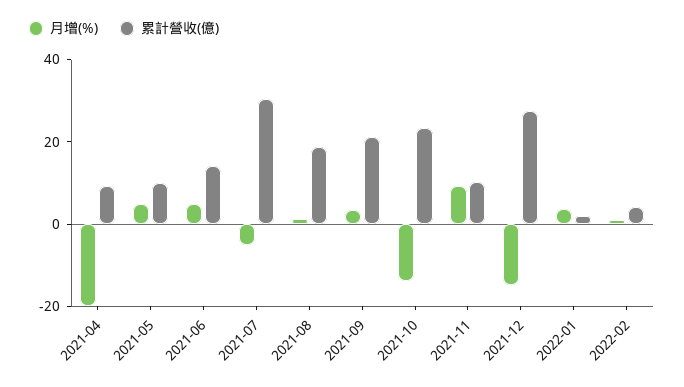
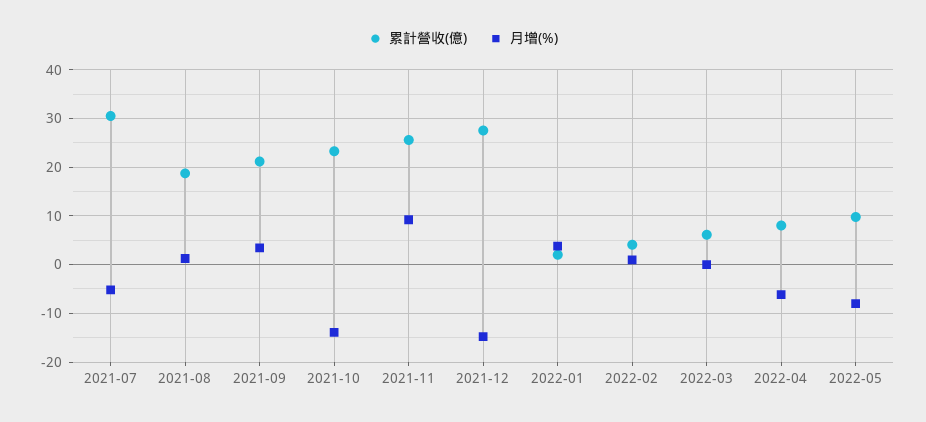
月增(%), 2021-04: -20 -> none
累計營收(億), 2021-04: 10 -> none
月增(%), 2021-05: 5 -> none
累計營收(億), 2021-05: 10 -> none
月增(%), 2021-06: 5 -> none
累計營收(億), 2021-06: 15 -> none
累計營收(億), 2021-11: 10 -> 26
累計營收(億), 2022-03: none -> 6
月增(%), 2022-03: none -> 0
累計營收(億), 2022-04: none -> 8
月增(%), 2022-04: none -> -6
累計營收(億), 2022-05: none -> 10
月增(%), 2022-05: none -> -8

